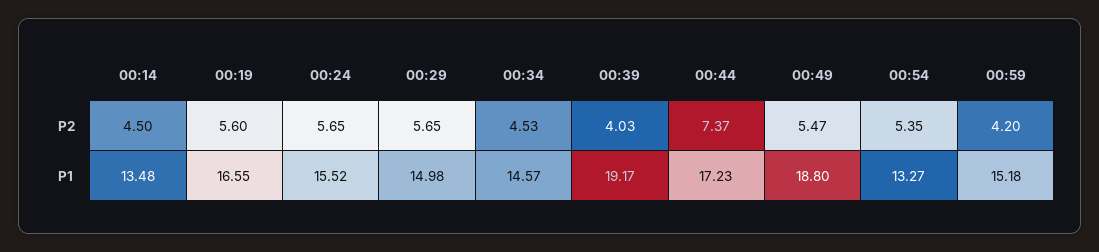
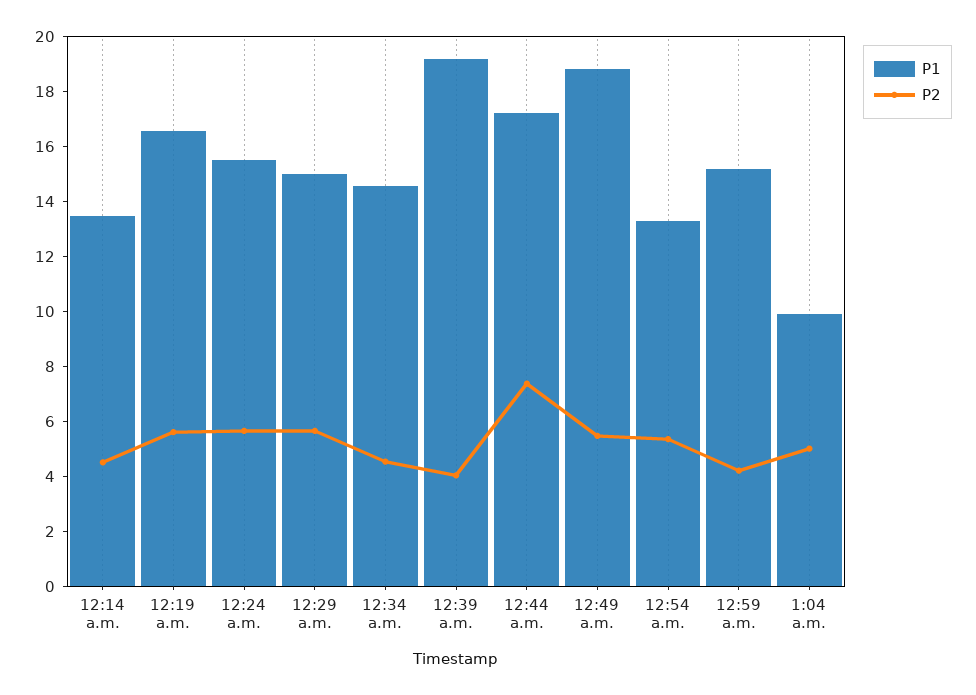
P1, 1:04 a.m.: none -> 10
P2, 1:04 a.m.: none -> 5

